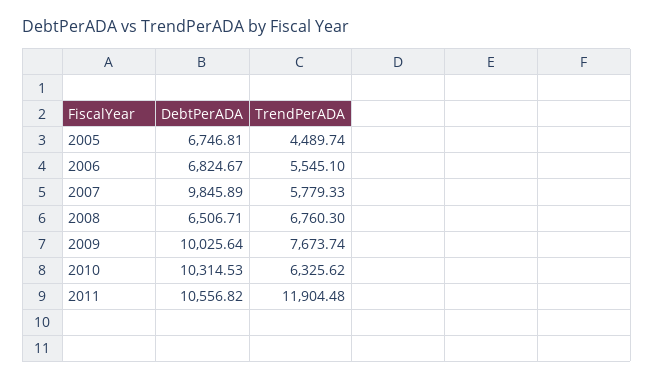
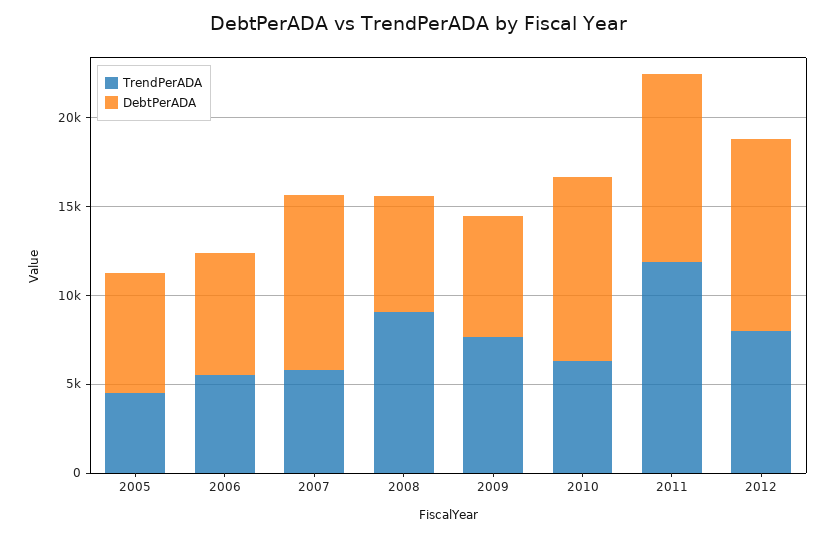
TrendPerADA, 2008: 6760.3 -> 9000
DebtPerADA, 2009: 10025.64 -> 7000
TrendPerADA, 2012: none -> 8000
DebtPerADA, 2012: none -> 11000

